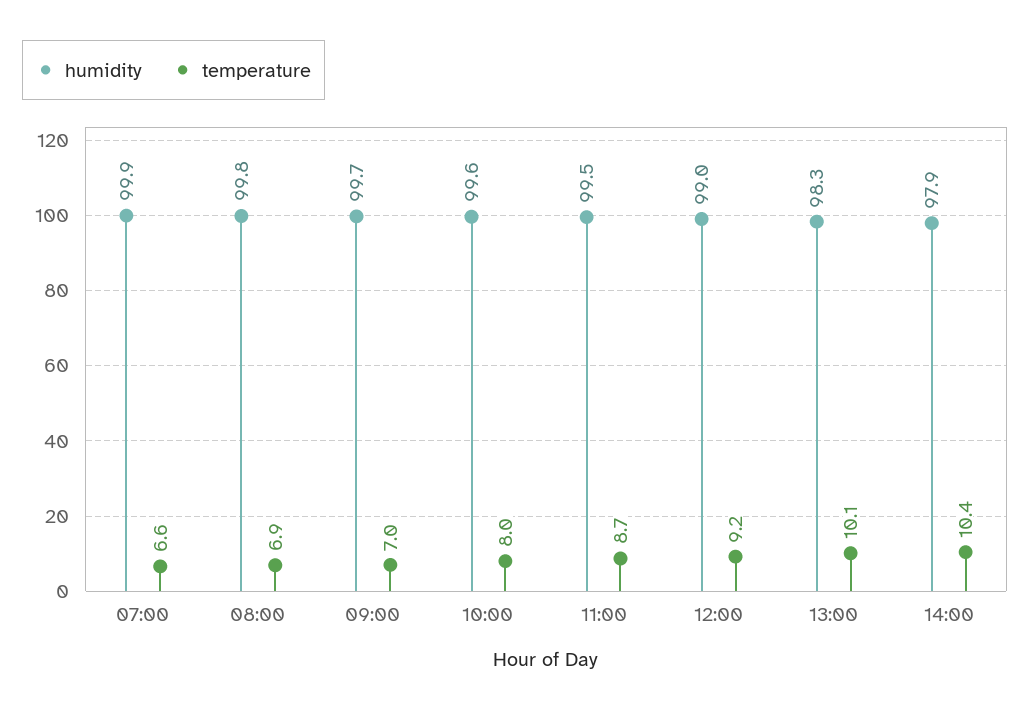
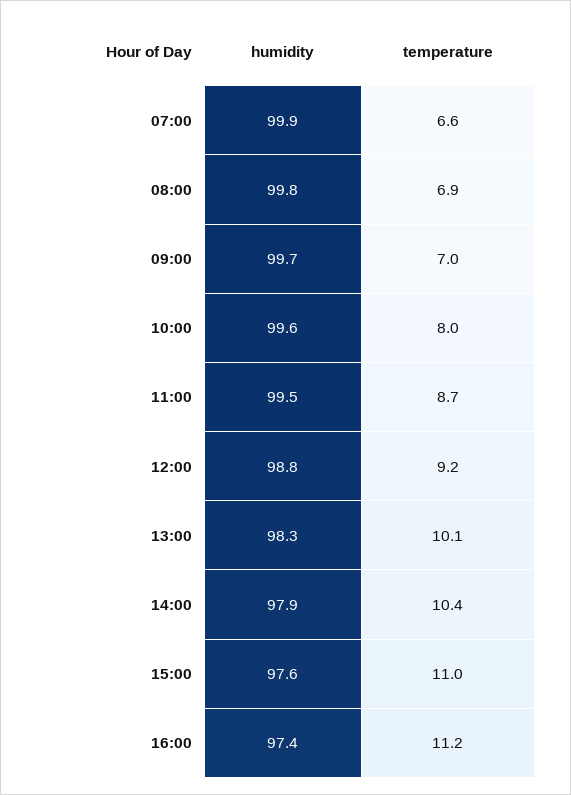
humidity, 12:00: 99 -> 98.8
humidity, 15:00: none -> 97.6
temperature, 15:00: none -> 11
humidity, 16:00: none -> 97.4
temperature, 16:00: none -> 11.2

